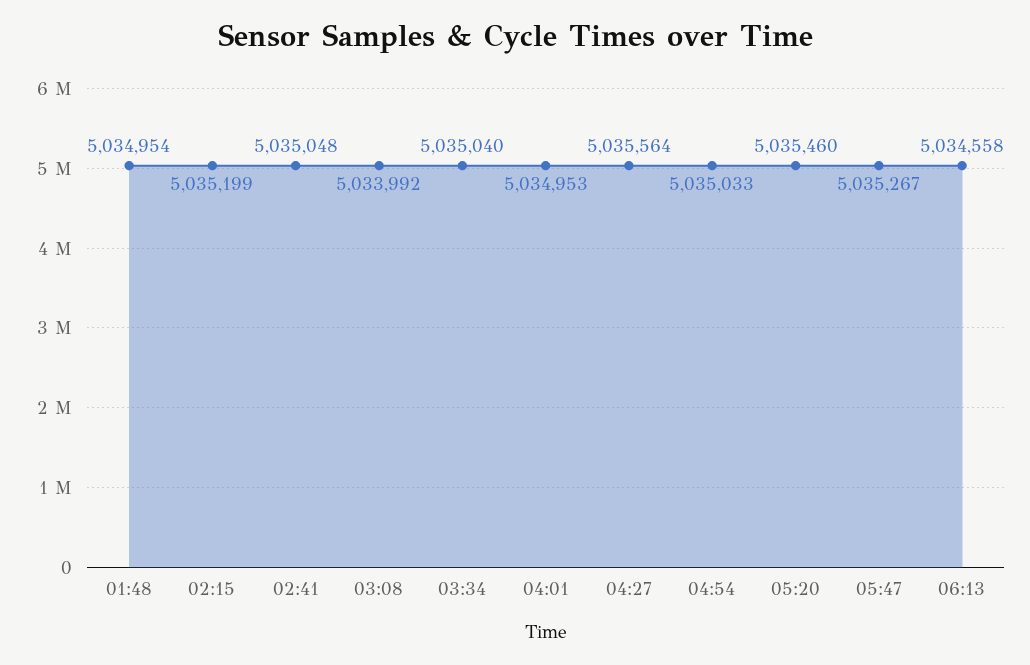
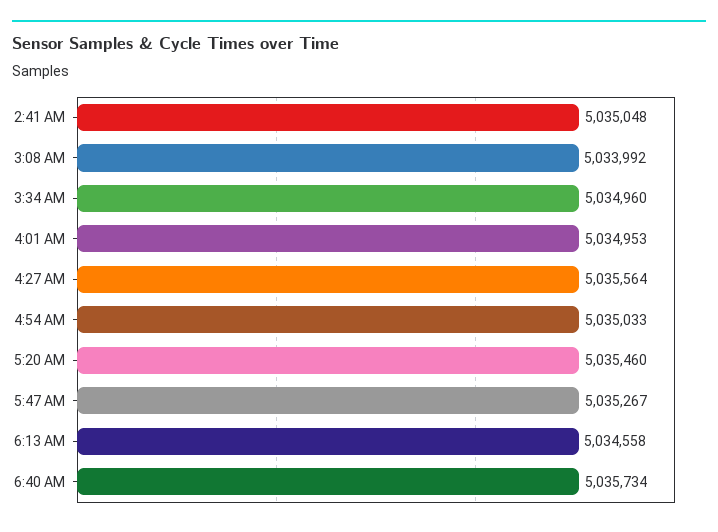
01:48: 5034954 -> none
02:15: 5035199 -> none
03:34: 5035040 -> 5034960
6:40 AM: none -> 5035734

